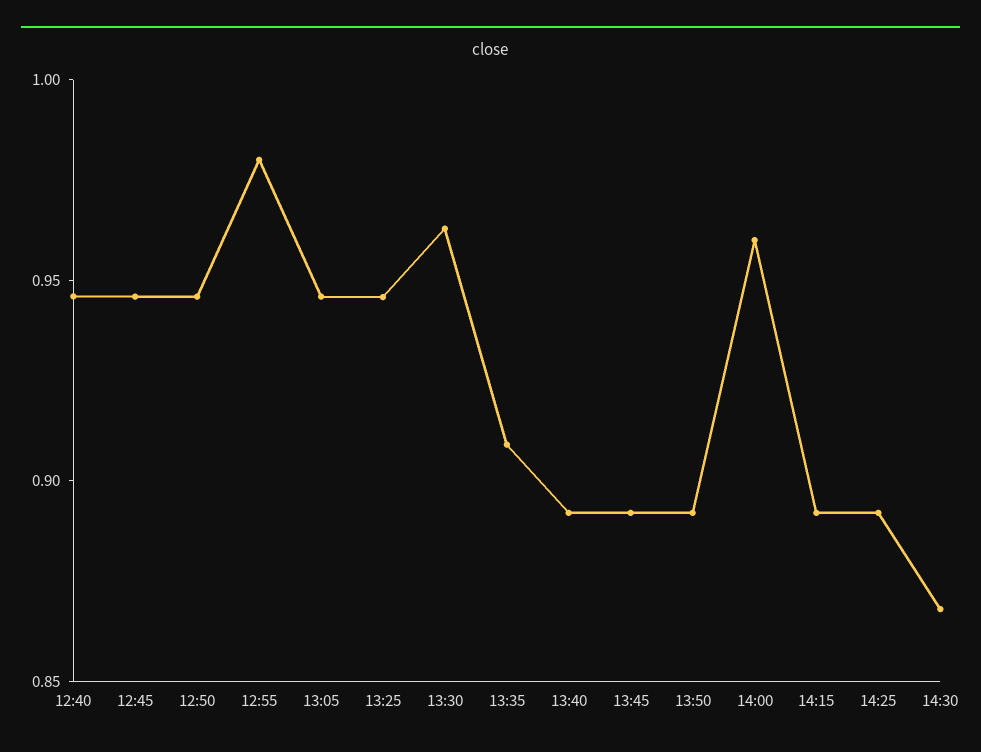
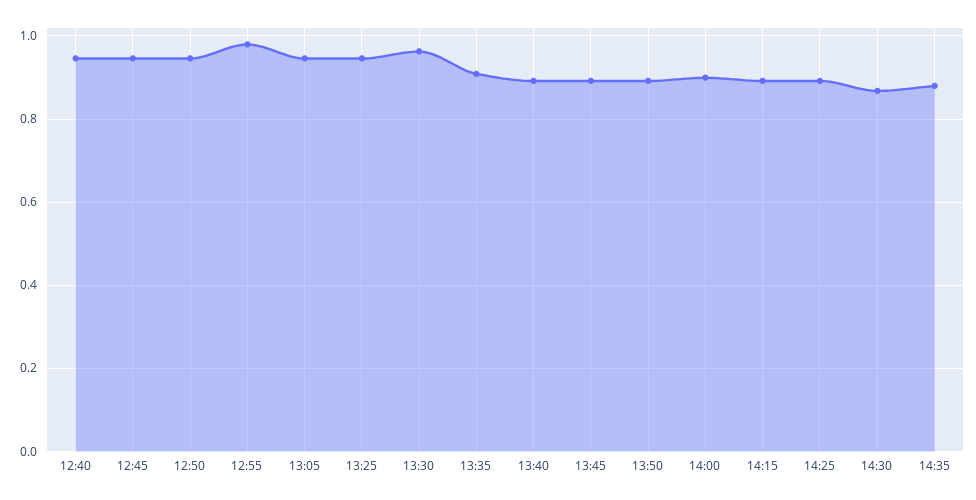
14:00: 0.96 -> 0.9
14:35: none -> 0.88

